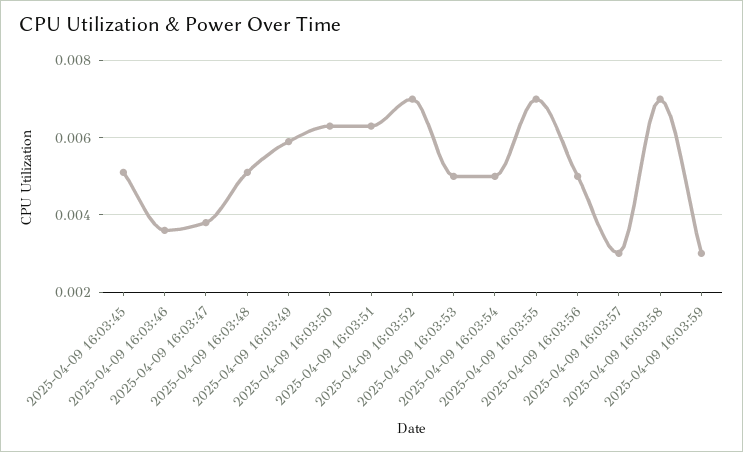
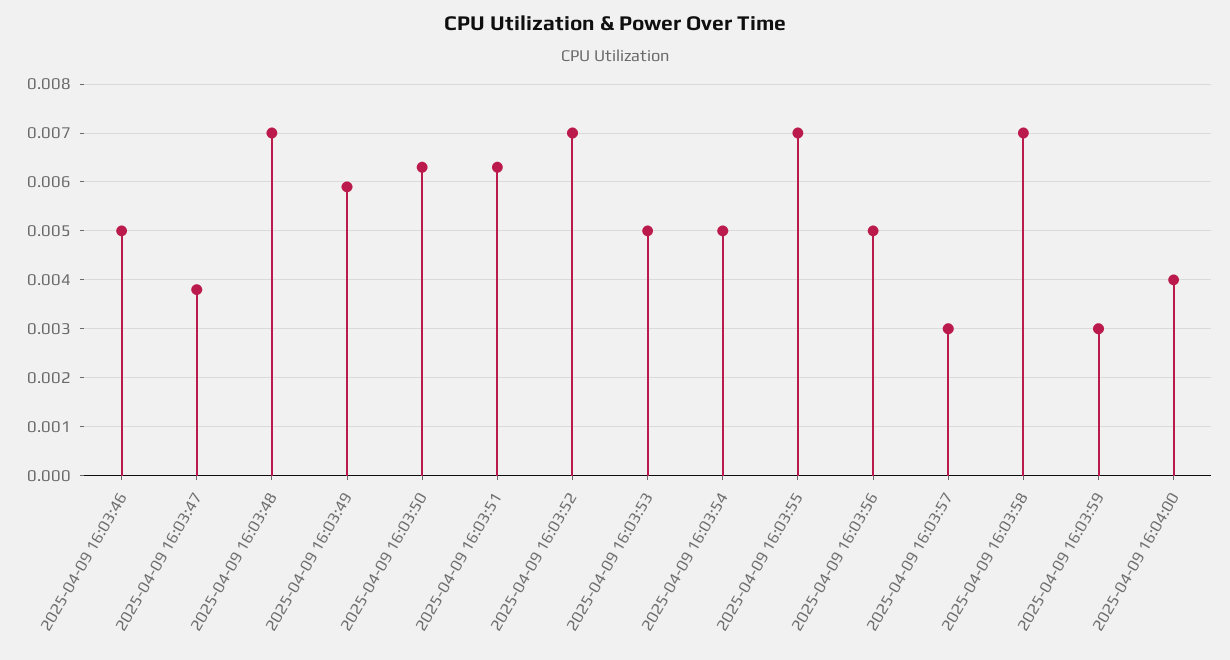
2025-04-09 16:03:45: 0.005 -> none
2025-04-09 16:03:46: 0.0035 -> 0.005
2025-04-09 16:03:48: 0.005 -> 0.007
2025-04-09 16:04:00: none -> 0.004

